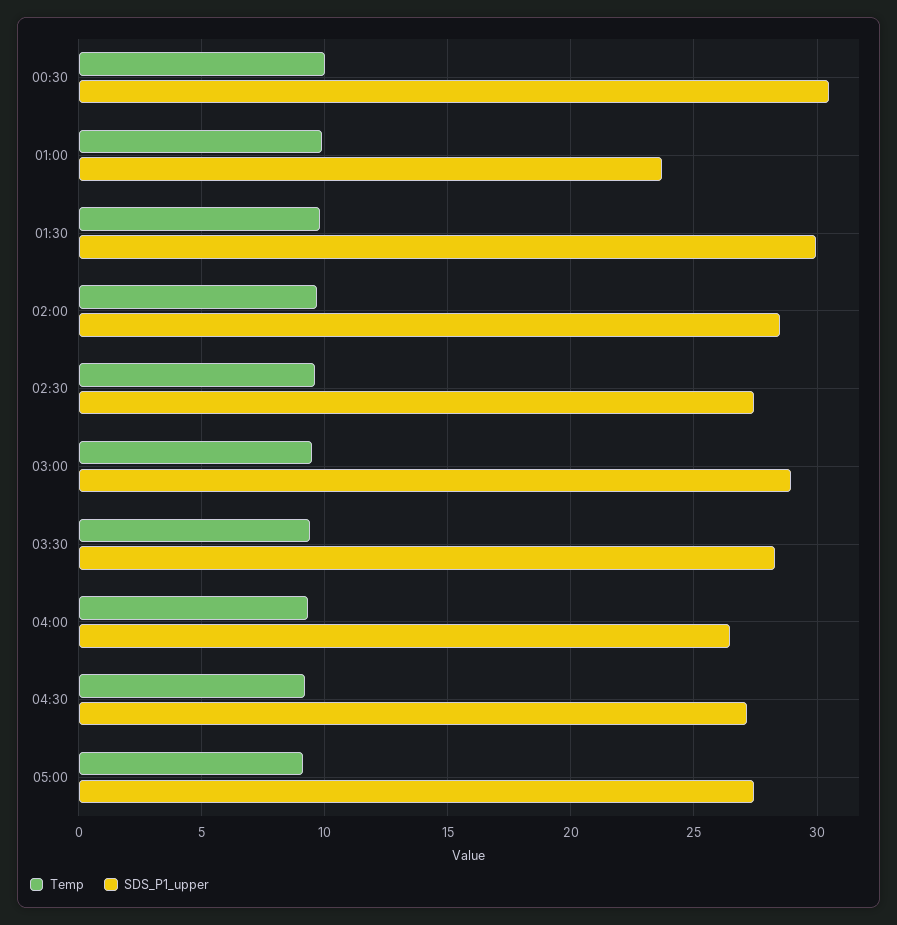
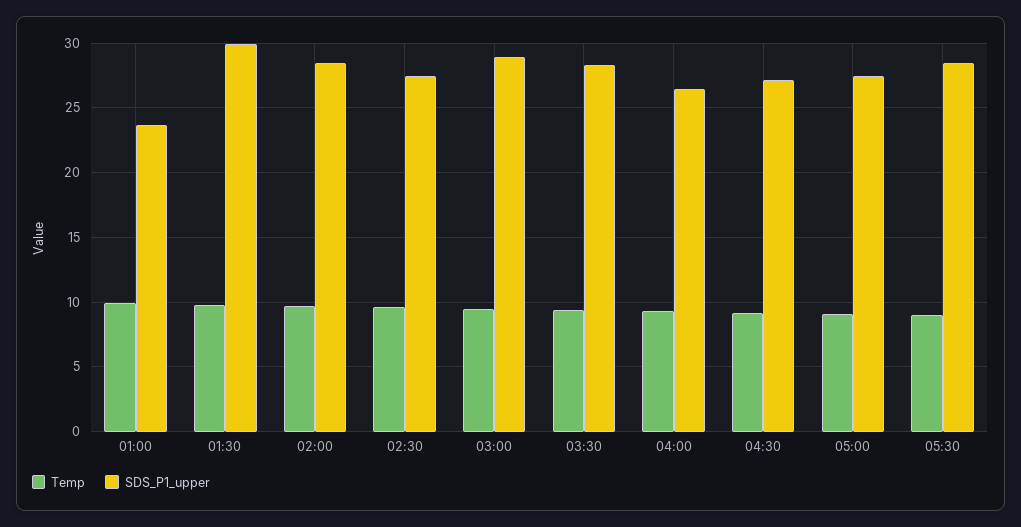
Temp, 00:30: 10 -> none
SDS_P1_upper, 00:30: 30.5 -> none
Temp, 05:30: none -> 9
SDS_P1_upper, 05:30: none -> 28.5

